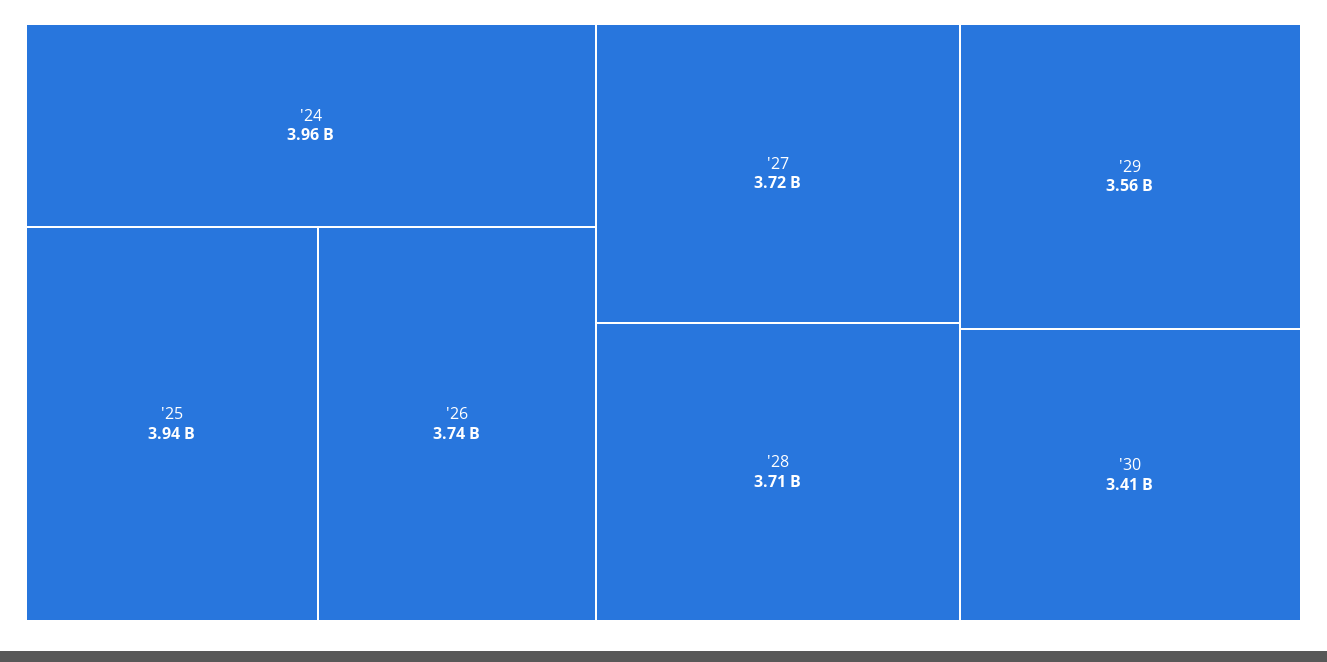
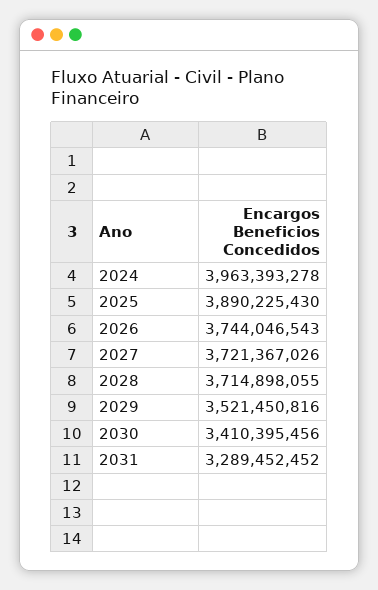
'25: 3940000000 -> 3890225430
'29: 3560000000 -> 3521450816
2031: none -> 3289452452

